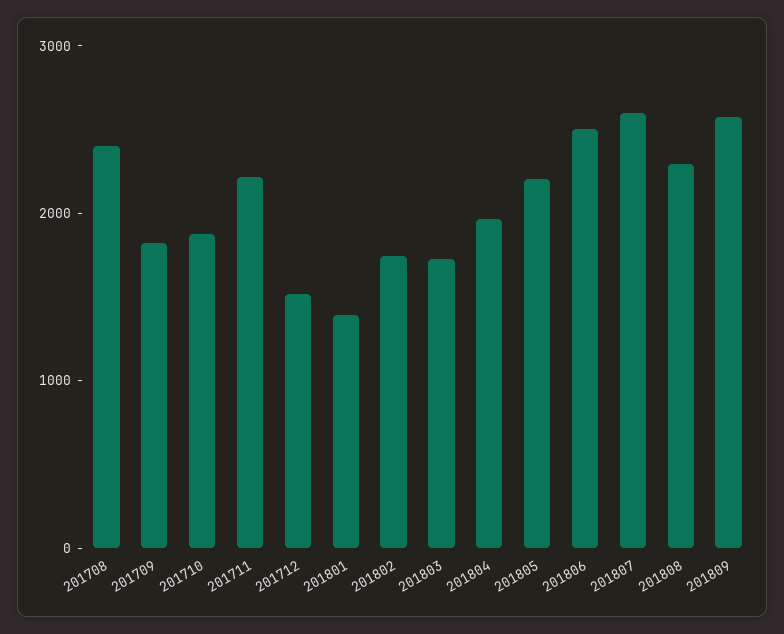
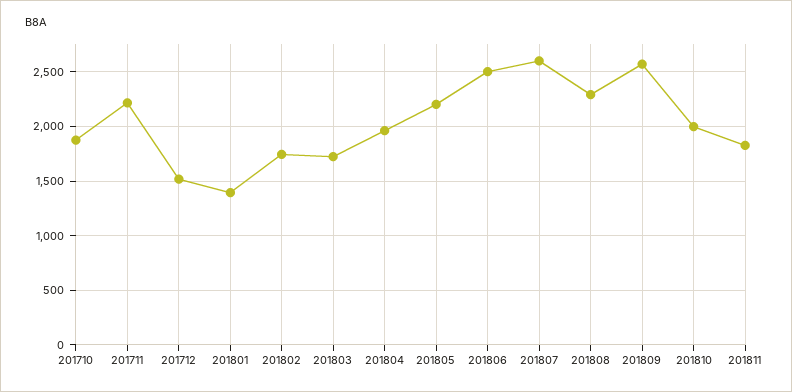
201708: 2400 -> none
201709: 1800 -> none
201810: none -> 2000
201811: none -> 1800

